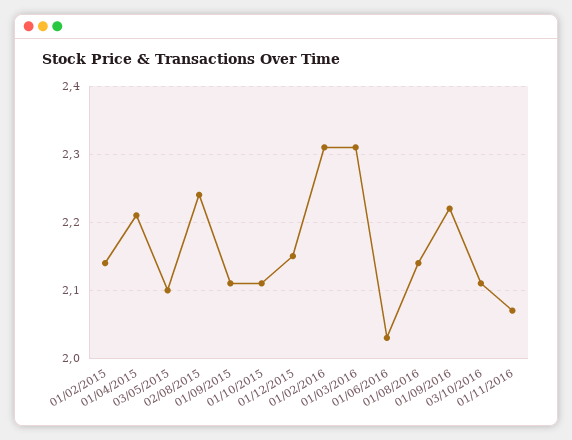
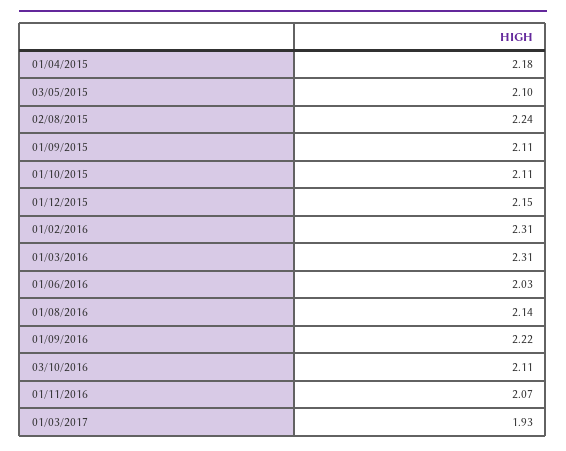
01/02/2015: 2.14 -> none
01/04/2015: 2.21 -> 2.18
01/03/2017: none -> 1.93

